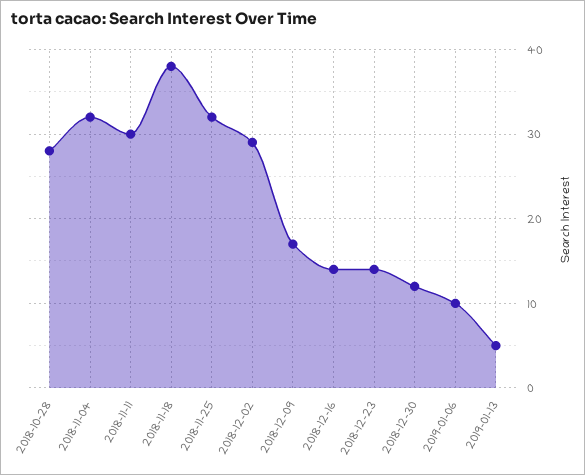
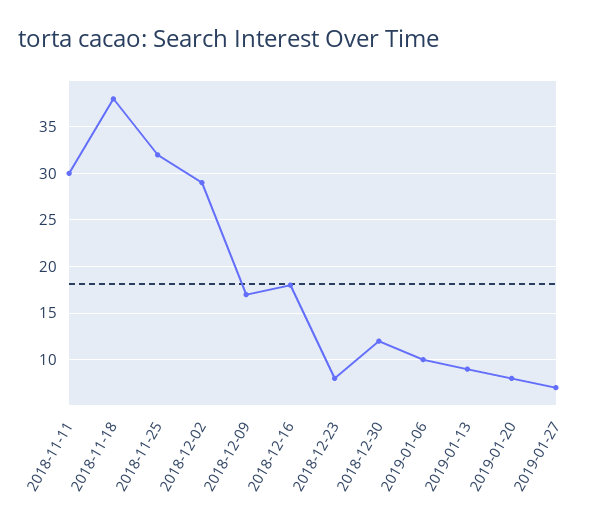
2018-10-28: 28 -> none
2018-11-04: 32 -> none
2018-12-16: 14 -> 18
2018-12-23: 14 -> 8
2019-01-13: 5 -> 9
2019-01-20: none -> 8
2019-01-27: none -> 7

